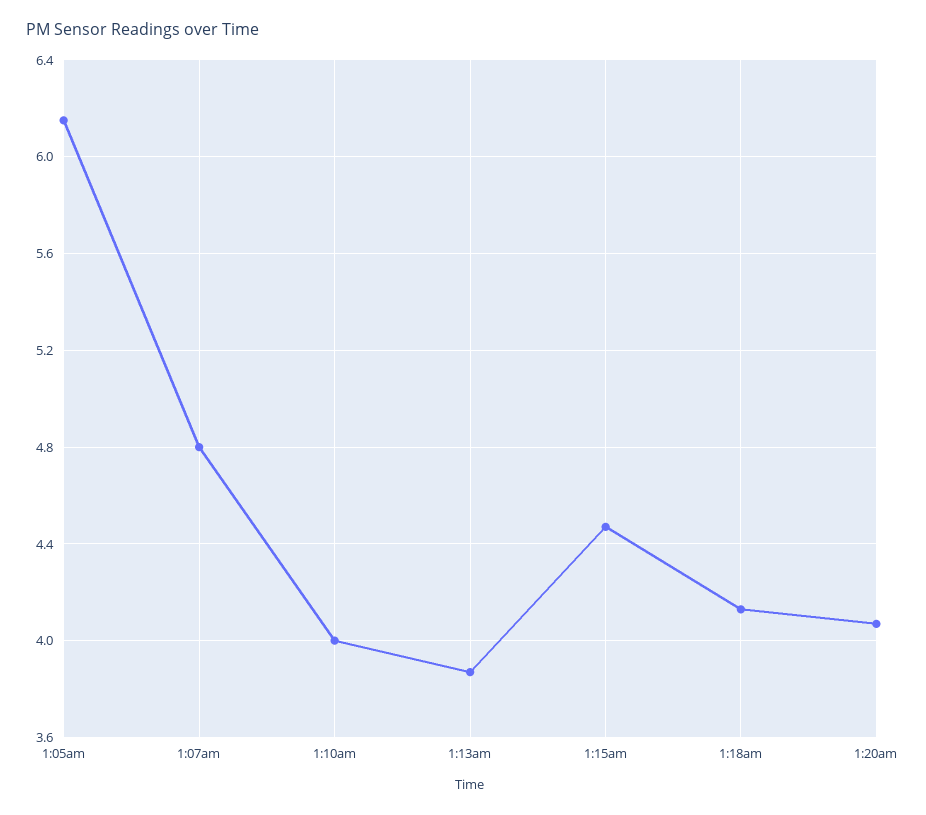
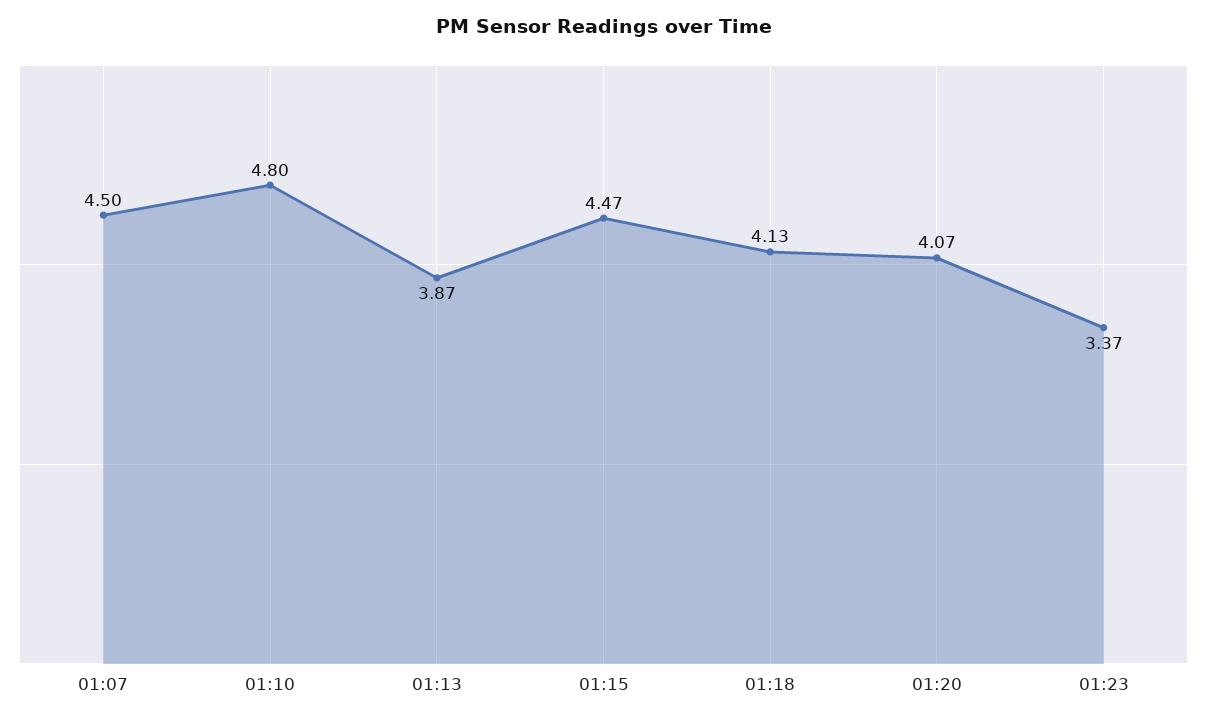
1:05am: 6.15 -> none
1:07am: 4.8 -> 4.5
1:10am: 4 -> 4.8
01:23: none -> 3.37

